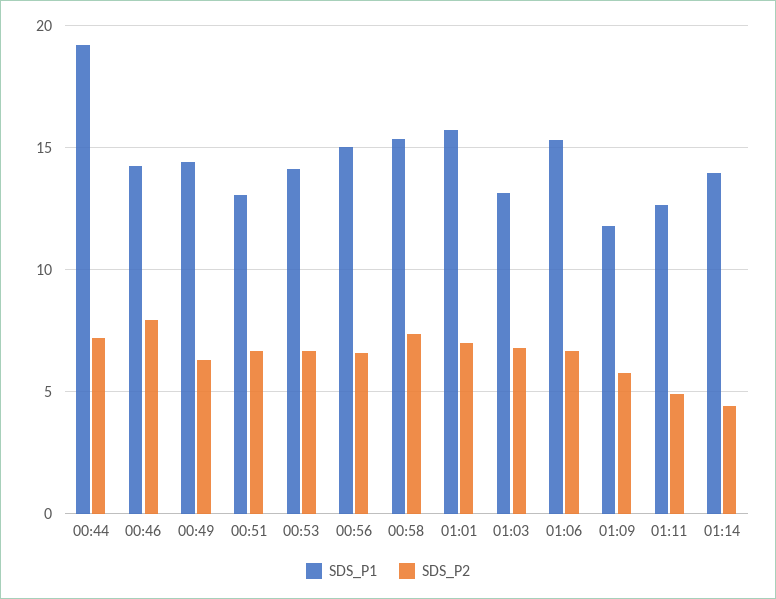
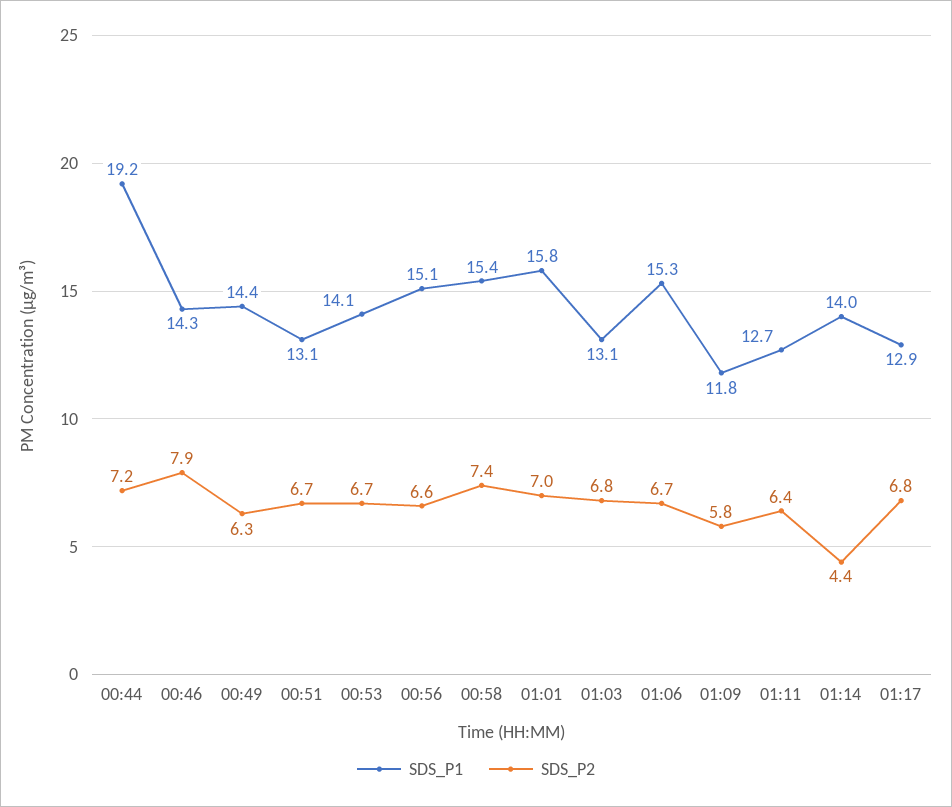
SDS_P2, 01:11: 5 -> 6.4
SDS_P1, 01:17: none -> 12.9
SDS_P2, 01:17: none -> 6.8

